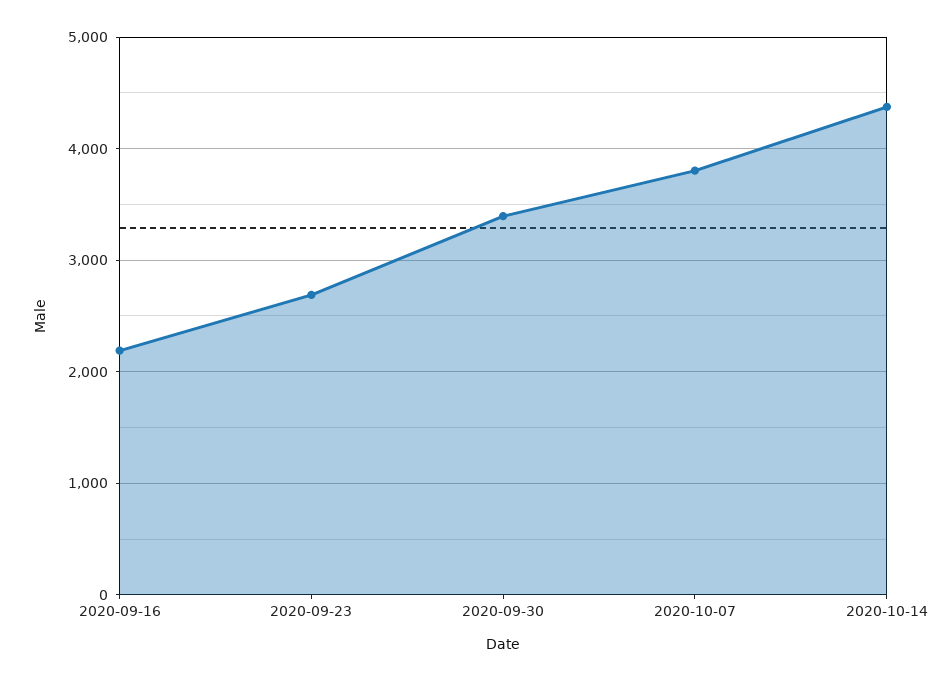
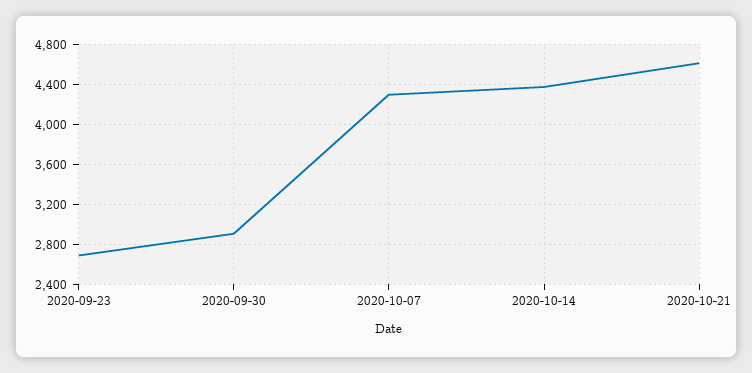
2020-09-16: 2200 -> none
2020-09-30: 3400 -> 2900
2020-10-07: 3800 -> 4300
2020-10-21: none -> 4600

